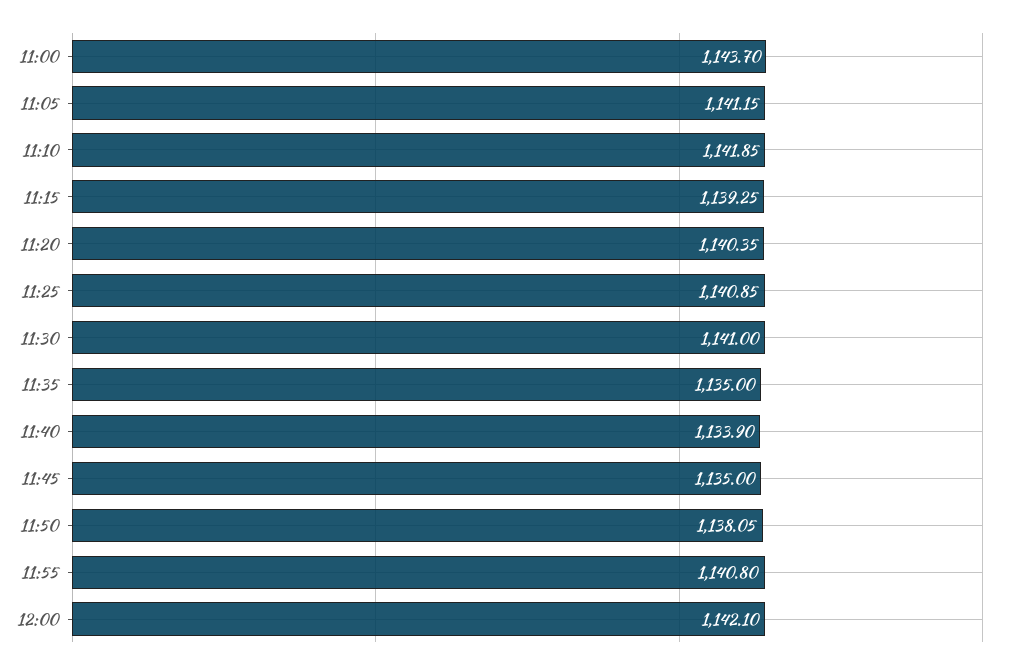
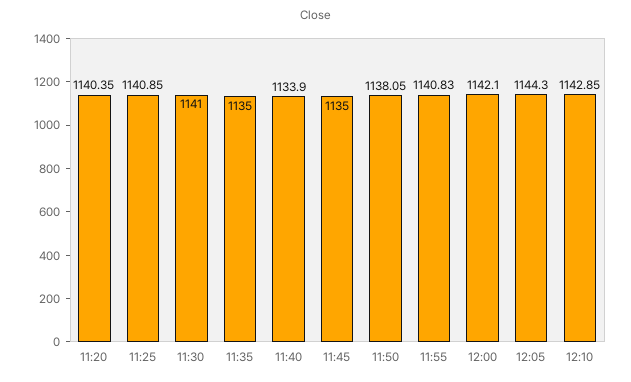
11:00: 1143.7 -> none
11:05: 1141.15 -> none
11:10: 1141.85 -> none
11:15: 1139.25 -> none
11:55: 1140.8 -> 1140.83
12:05: none -> 1144.3
12:10: none -> 1142.85

